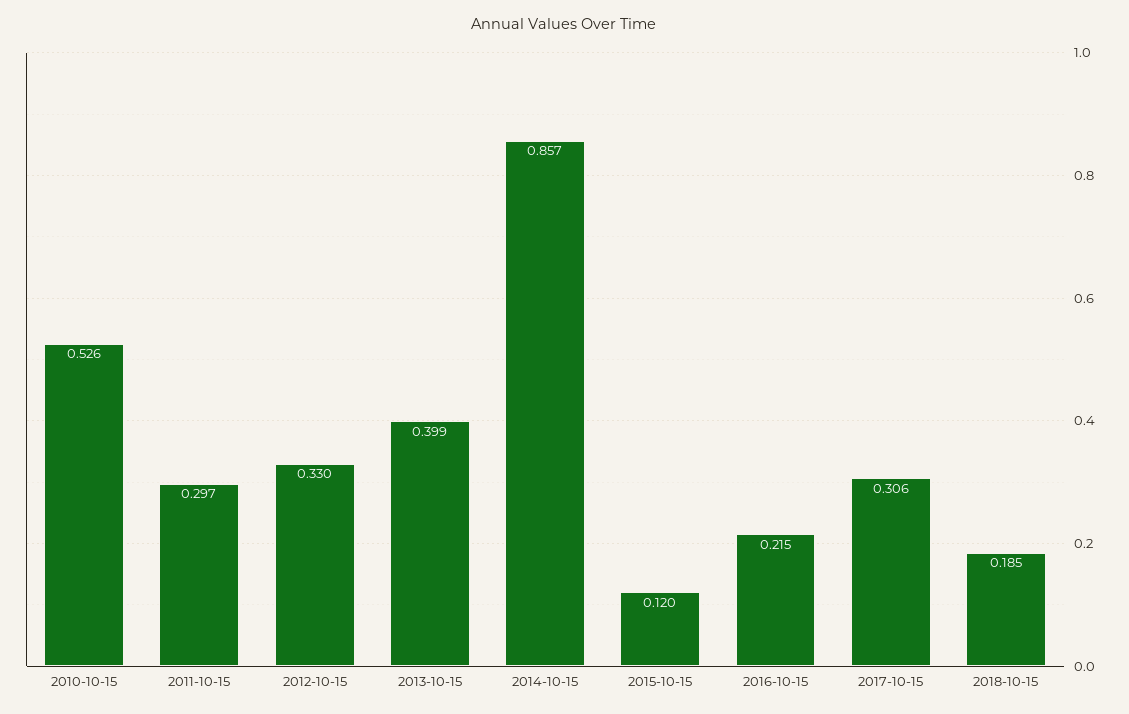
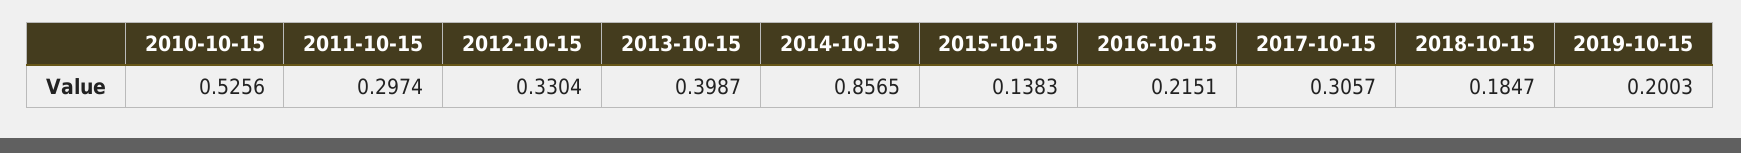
2015-10-15: 0.12 -> 0.1383
2019-10-15: none -> 0.2003

